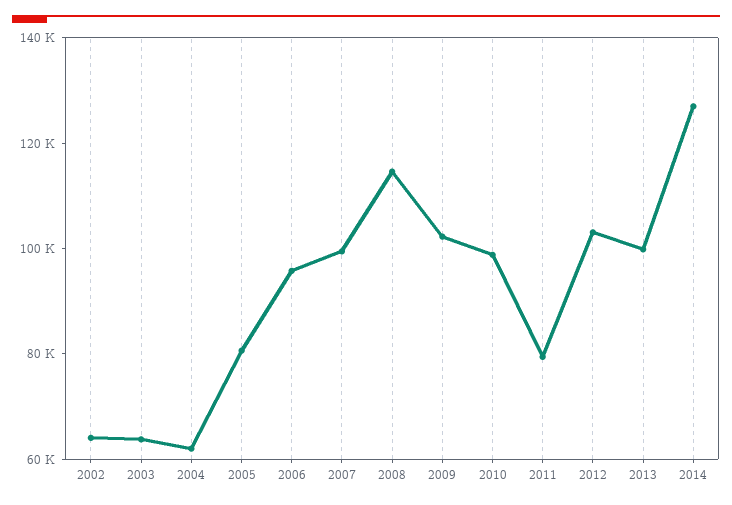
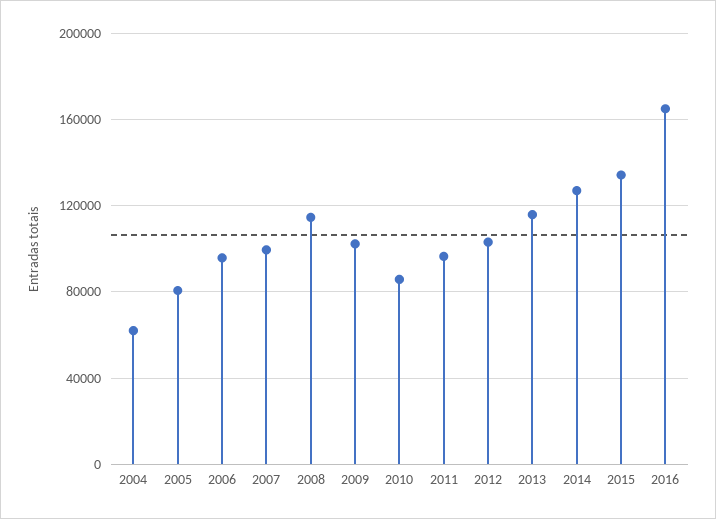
2002: 65000 -> none
2003: 65000 -> none
2010: 100000 -> 85000
2011: 80000 -> 95000
2013: 100000 -> 115000
2015: none -> 135000
2016: none -> 165000

